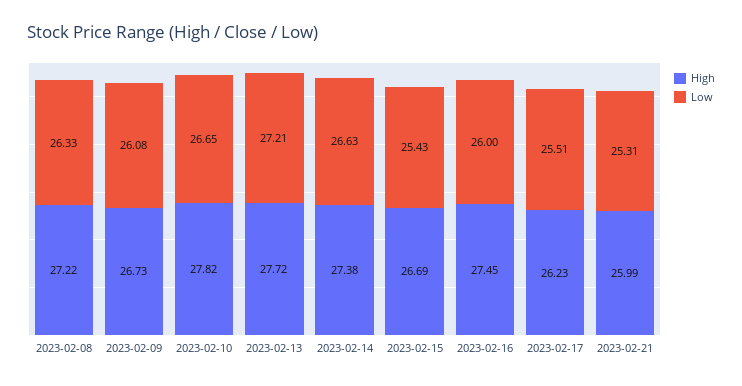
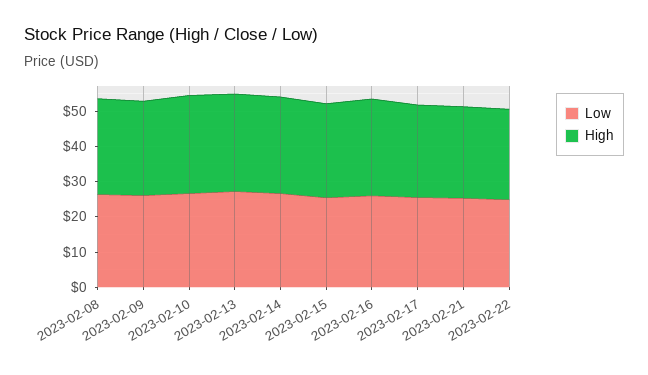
Low, 2023-02-22: none -> 25
High, 2023-02-22: none -> 25

